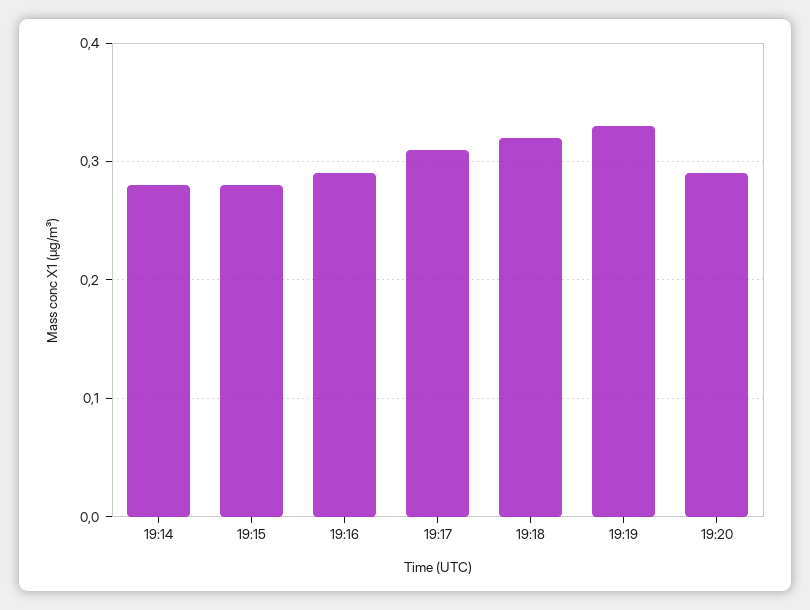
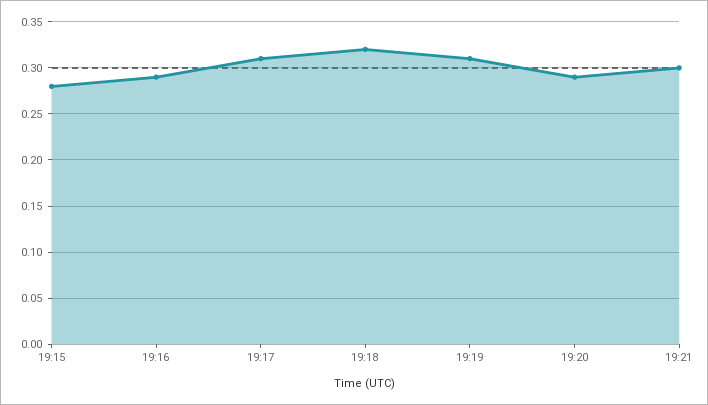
19:14: 0.28 -> none
19:19: 0.33 -> 0.31
19:21: none -> 0.3

